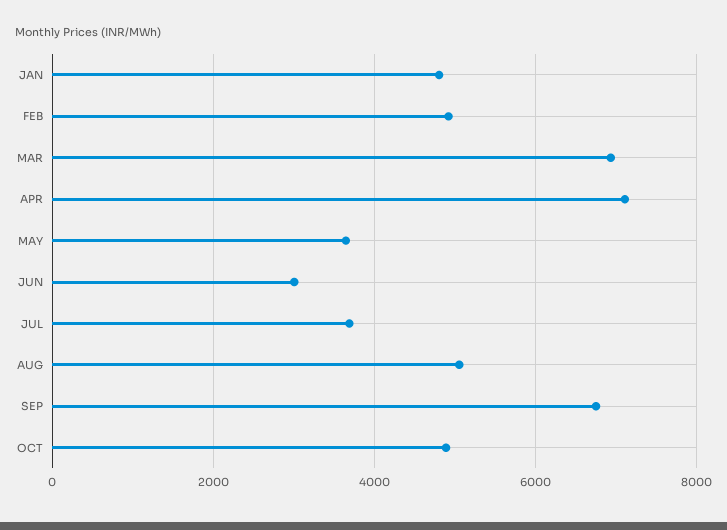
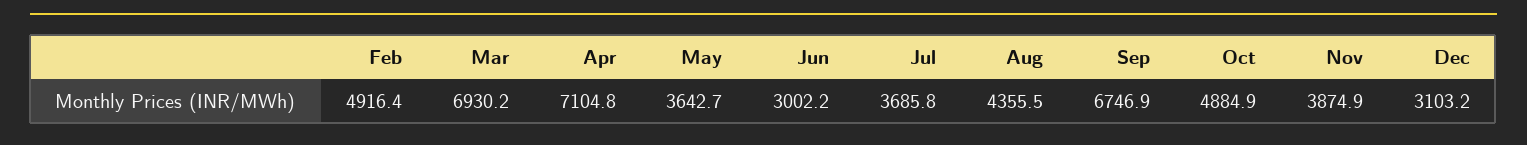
JAN: 4800 -> none
AUG: 5000 -> 4355.5
Nov: none -> 3874.9
Dec: none -> 3103.2

